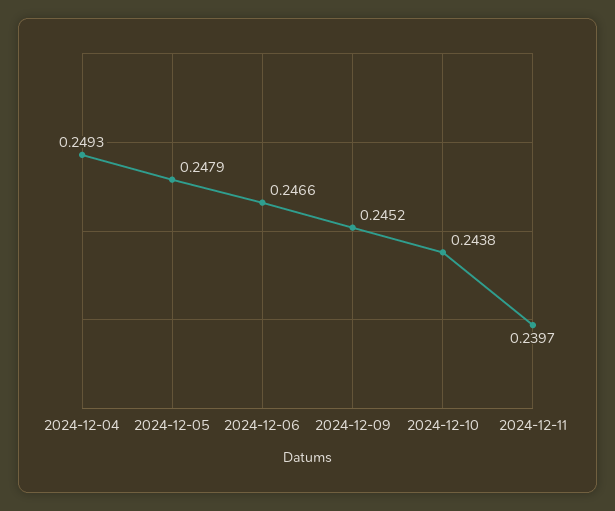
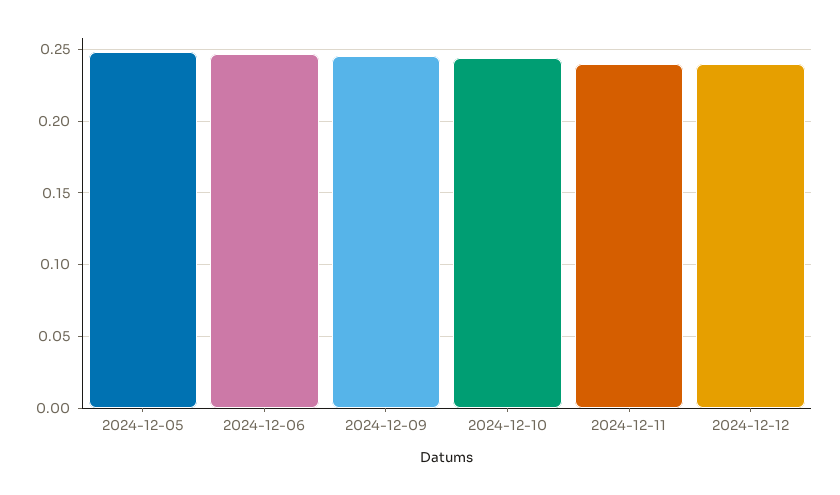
2024-12-04: 0.2493 -> none
2024-12-12: none -> 0.24

